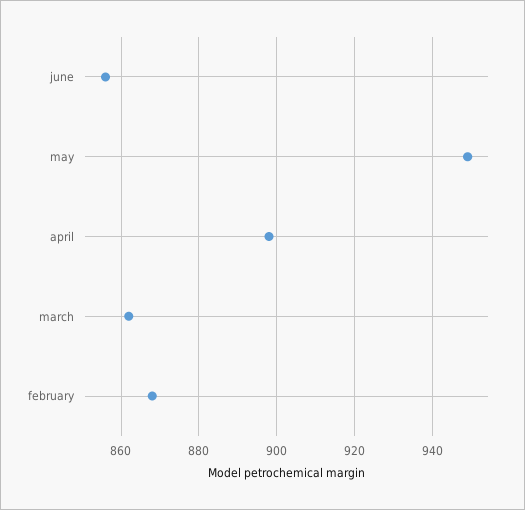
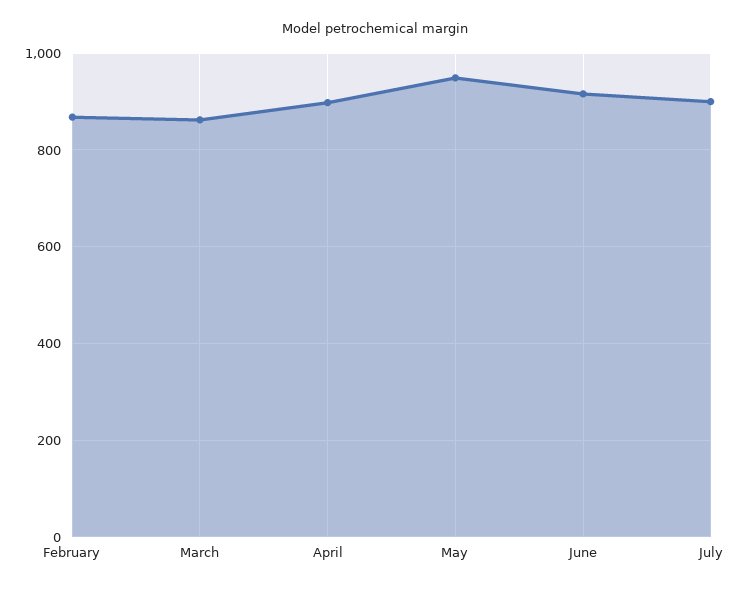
june: 855 -> 920
July: none -> 900

